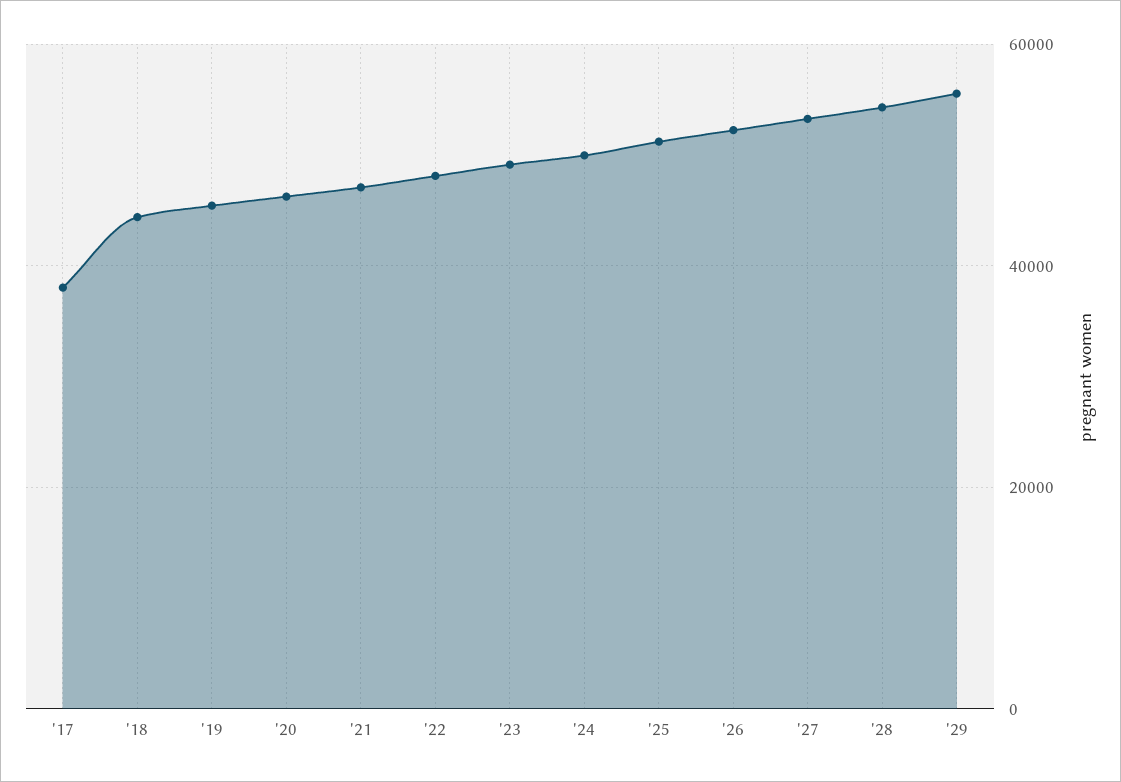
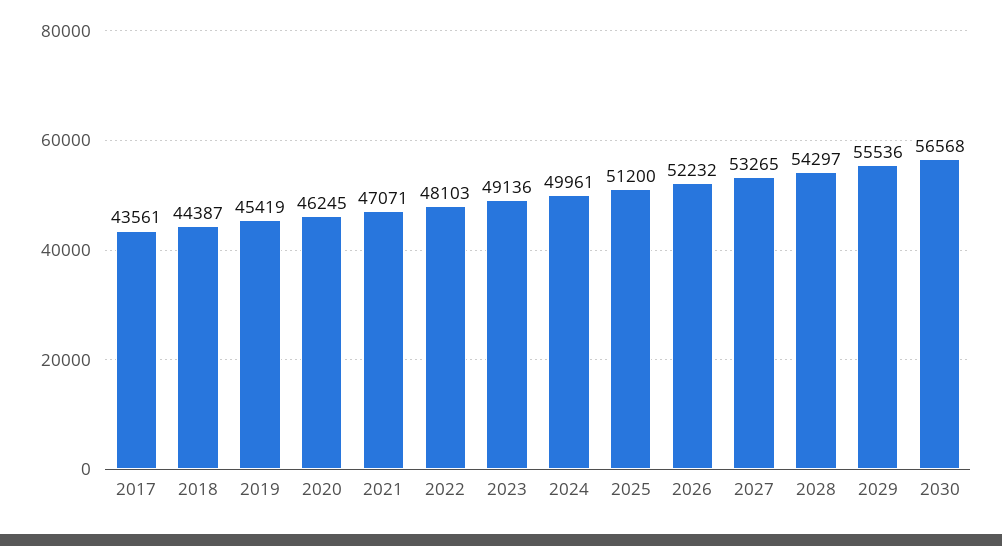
'17: 38000 -> 43561
2030: none -> 56568

